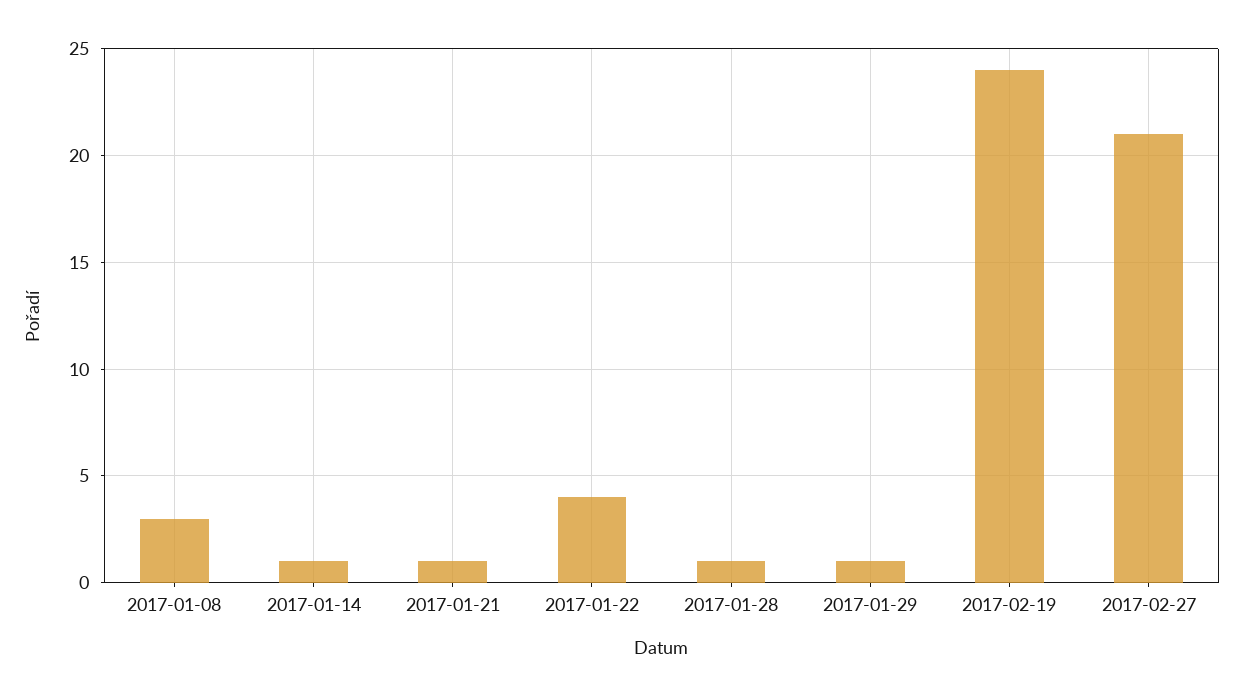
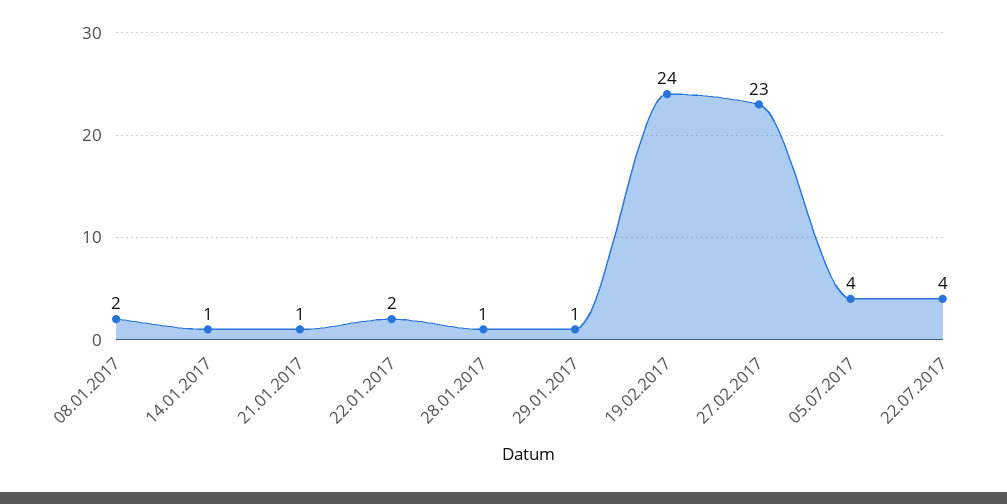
2017-01-08: 3 -> 2
2017-01-22: 4 -> 2
2017-02-27: 21 -> 23
05.07.2017: none -> 4
22.07.2017: none -> 4

